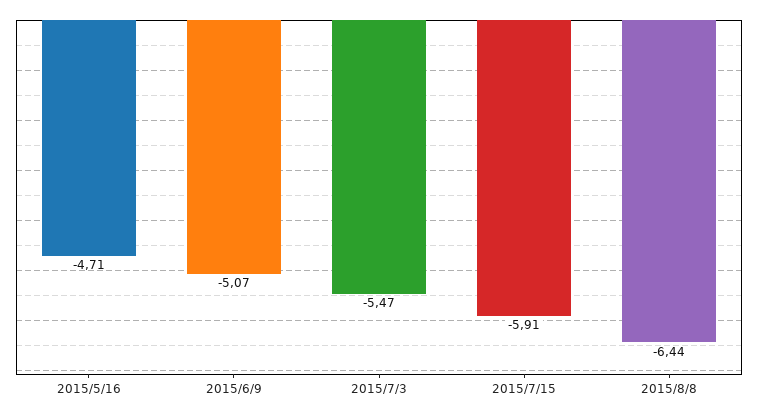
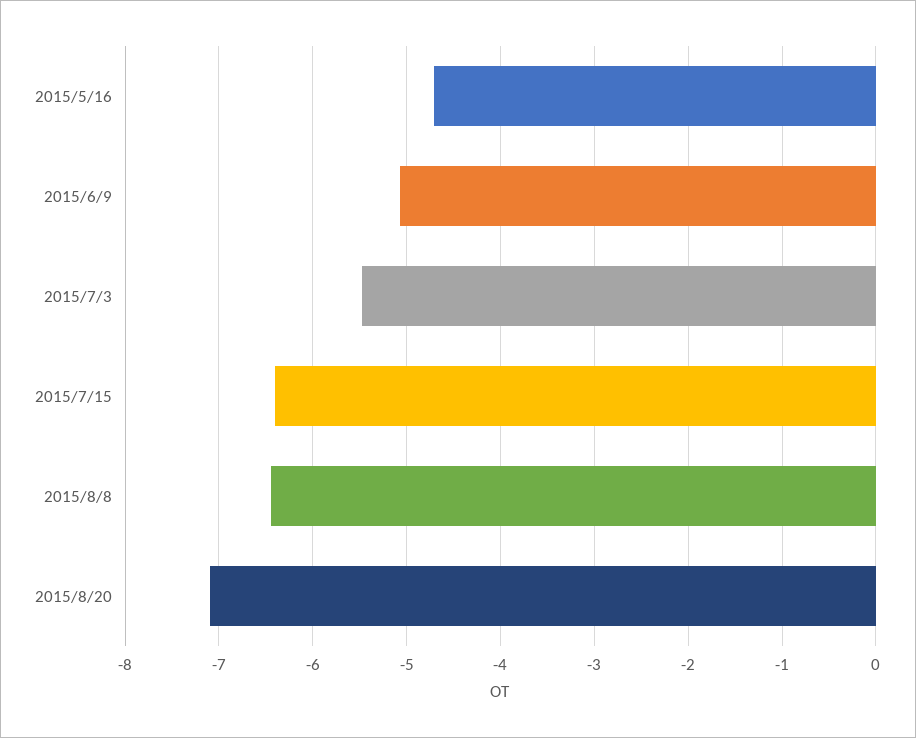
2015/7/15: -5.91 -> -6.4
2015/8/20: none -> -7.1

